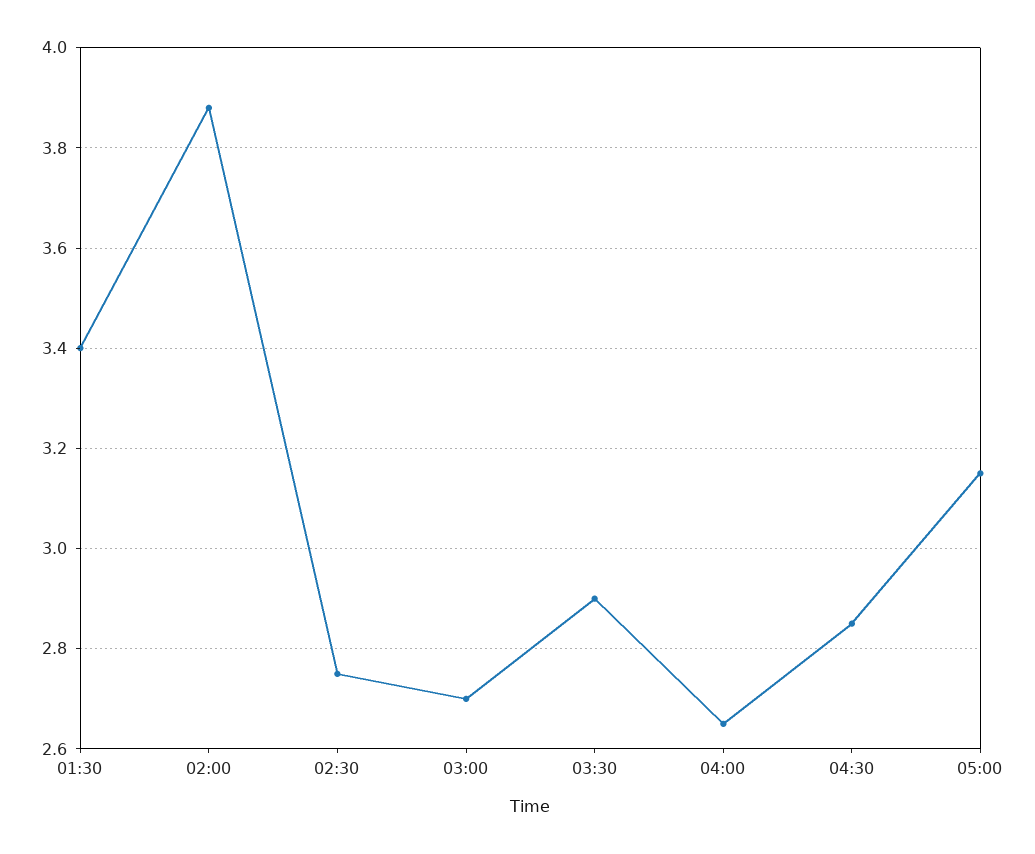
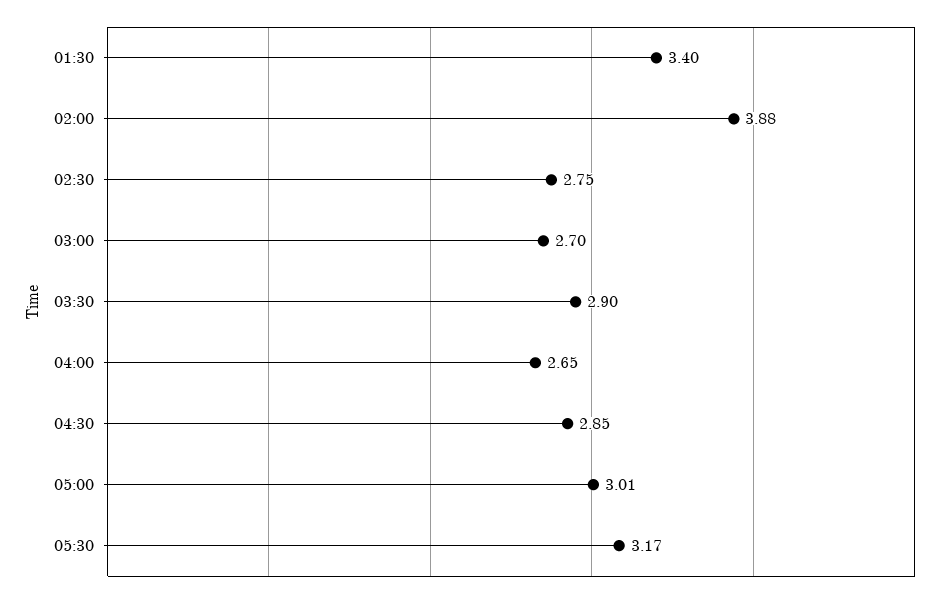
05:00: 3.15 -> 3.01
05:30: none -> 3.17

